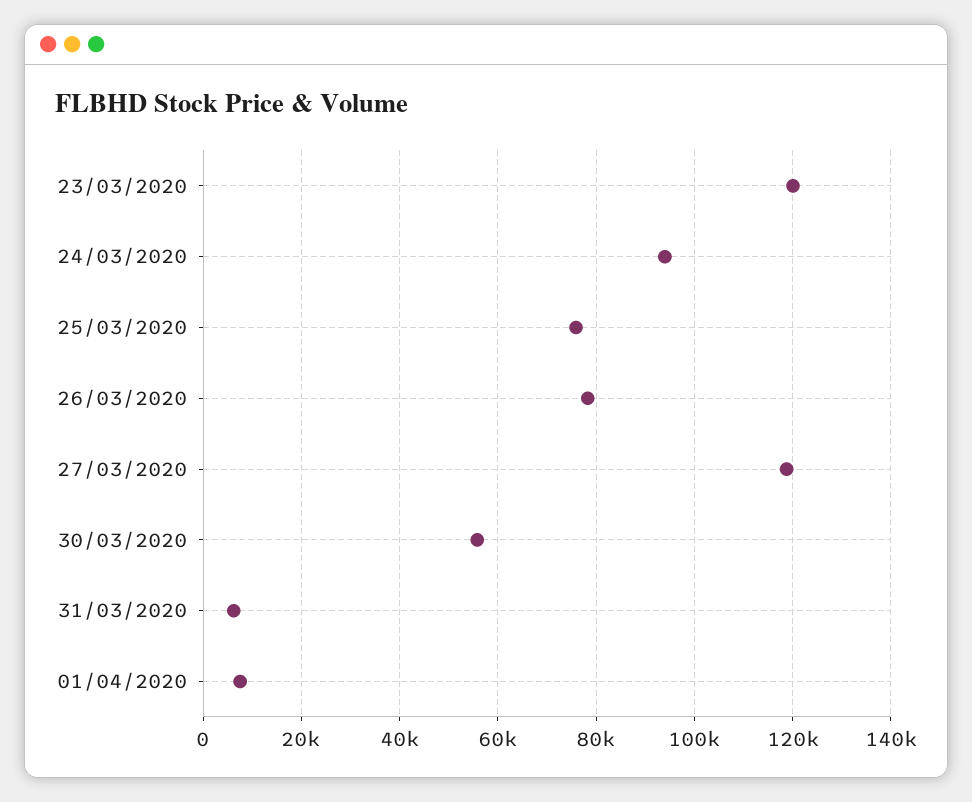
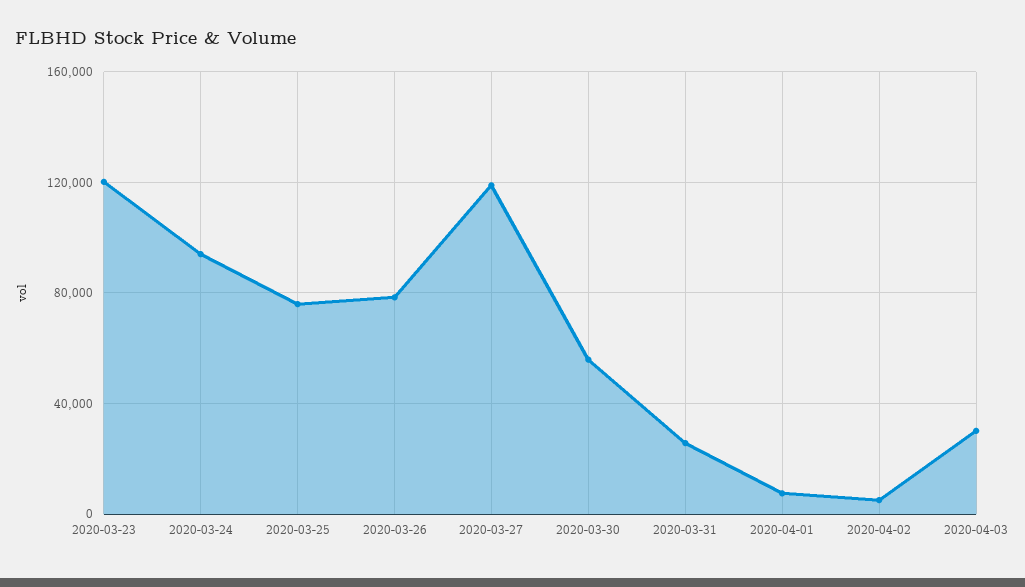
31/03/2020: 6000 -> 25000
2020-04-02: none -> 5000
2020-04-03: none -> 30000

